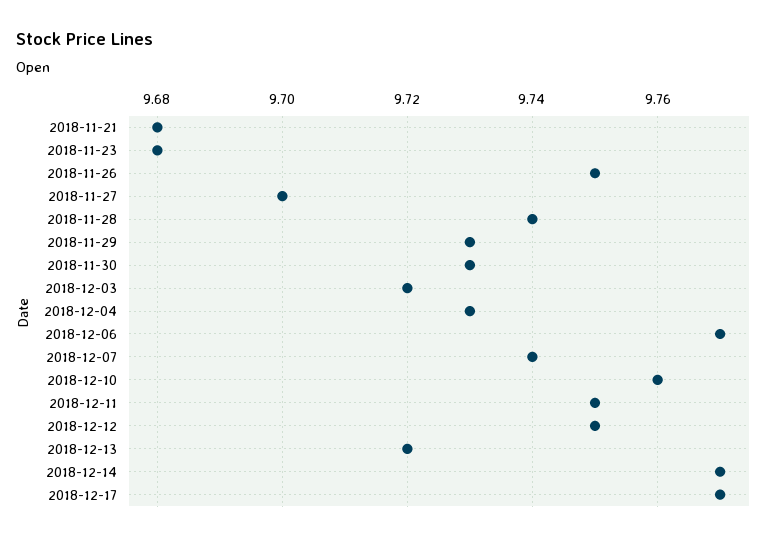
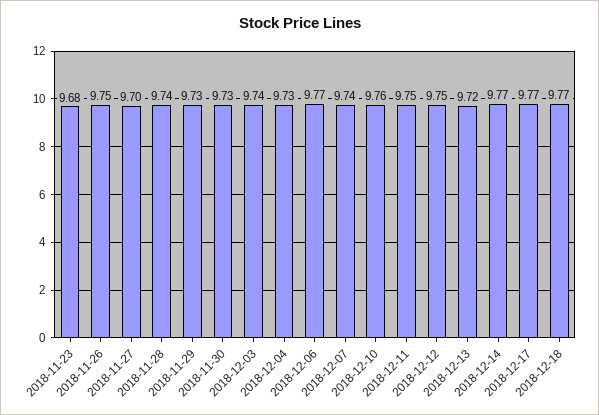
2018-11-21: 9.68 -> none
2018-12-03: 9.72 -> 9.74
2018-12-18: none -> 9.77

